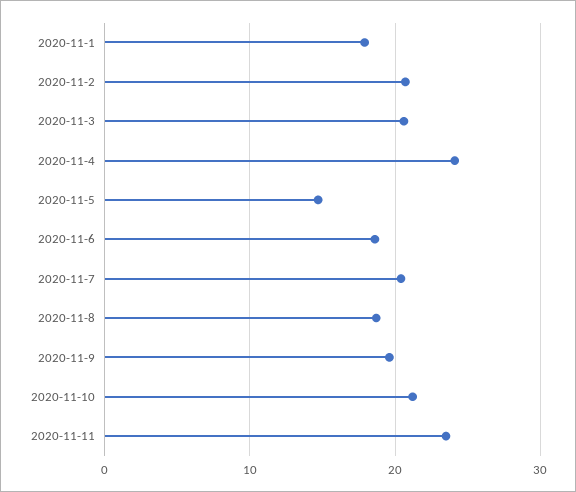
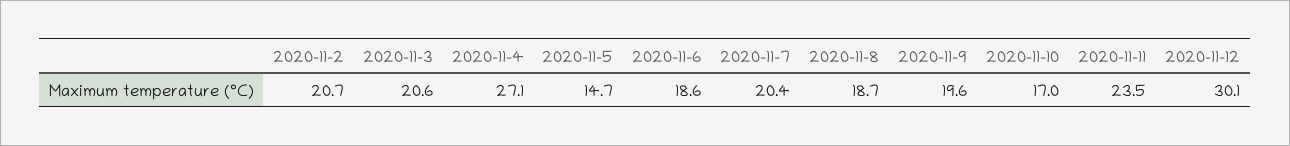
2020-11-1: 18 -> none
2020-11-4: 24 -> 27.1
2020-11-10: 21 -> 17
2020-11-12: none -> 30.1

